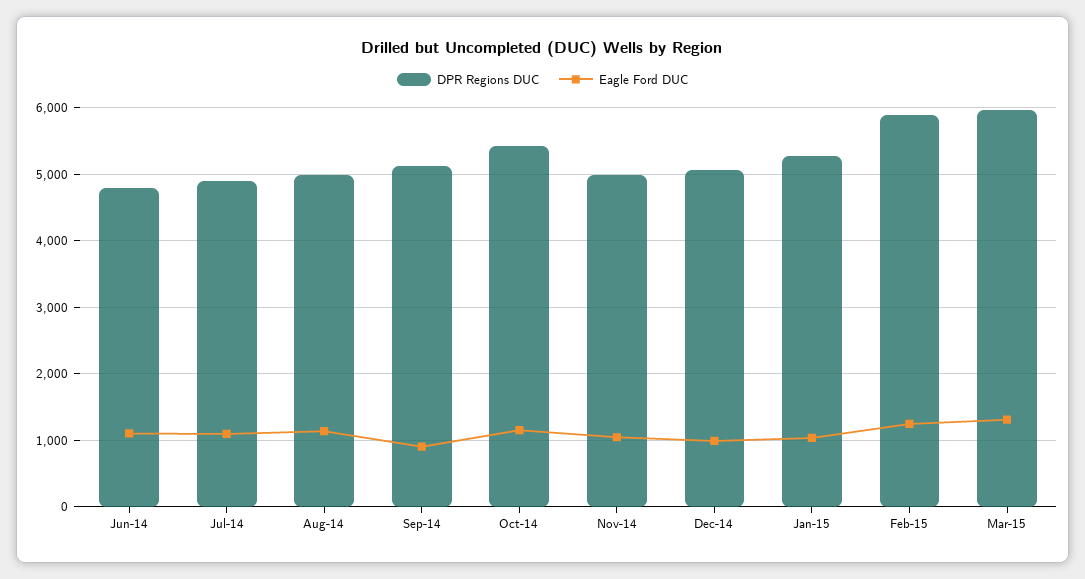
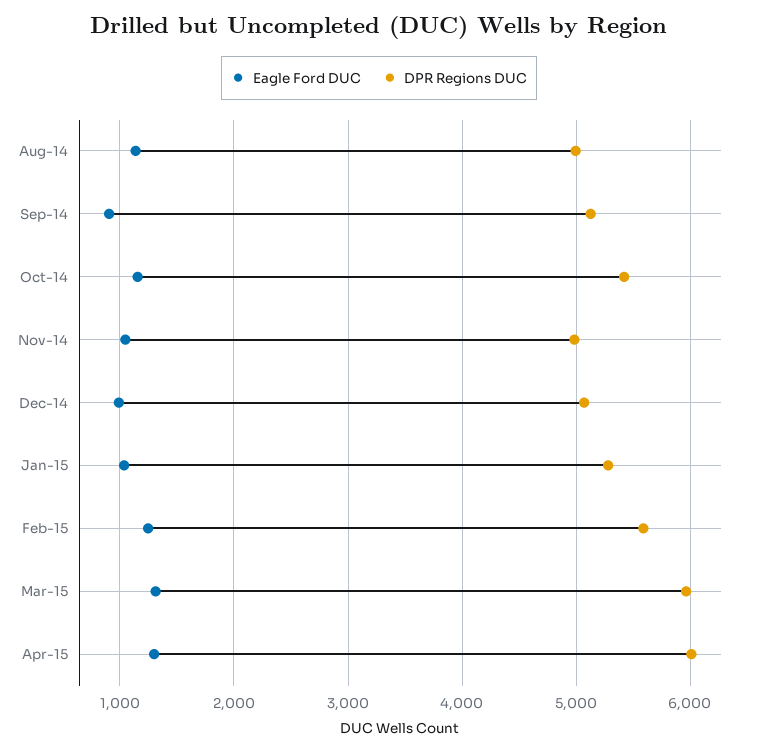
DPR Regions DUC, Jun-14: 4800 -> none
Eagle Ford DUC, Jun-14: 1100 -> none
DPR Regions DUC, Jul-14: 4900 -> none
Eagle Ford DUC, Jul-14: 1100 -> none
DPR Regions DUC, Feb-15: 5900 -> 5600
Eagle Ford DUC, Apr-15: none -> 1300
DPR Regions DUC, Apr-15: none -> 6000

